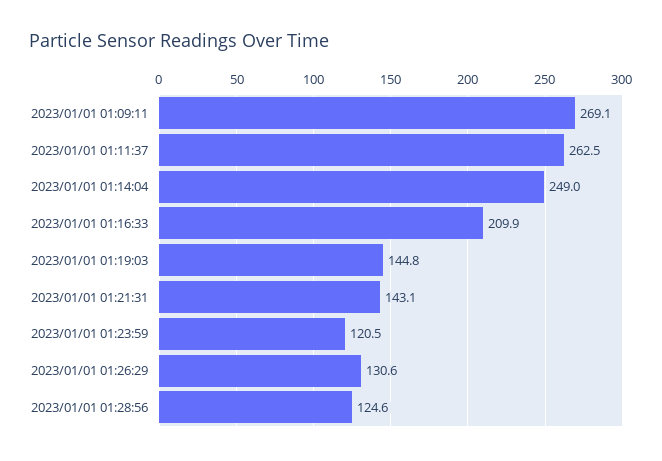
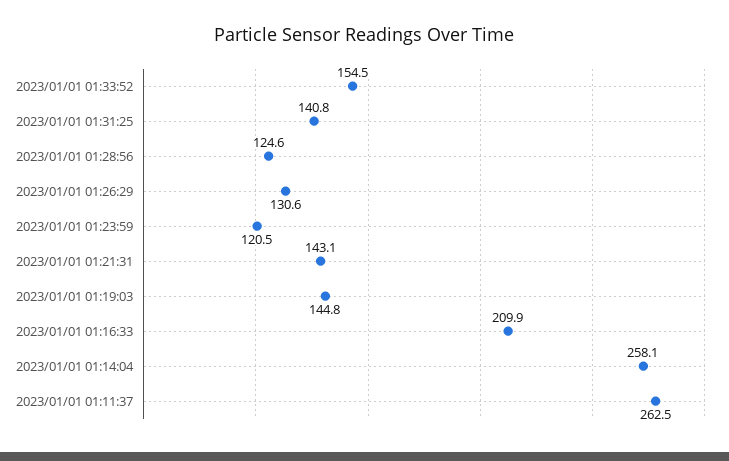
2023/01/01 01:09:11: 269.1 -> none
2023/01/01 01:14:04: 249 -> 258.1
2023/01/01 01:33:52: none -> 154.5
2023/01/01 01:31:25: none -> 140.8

